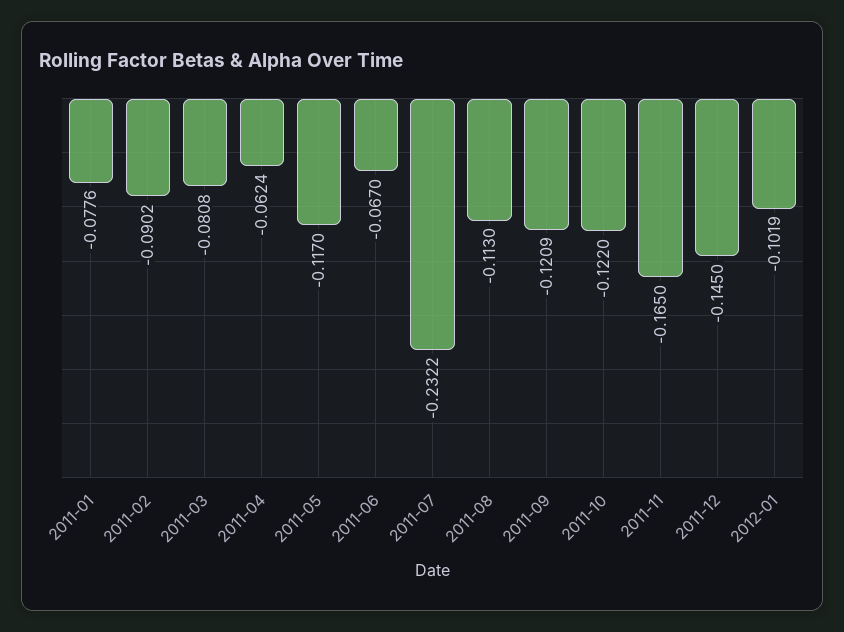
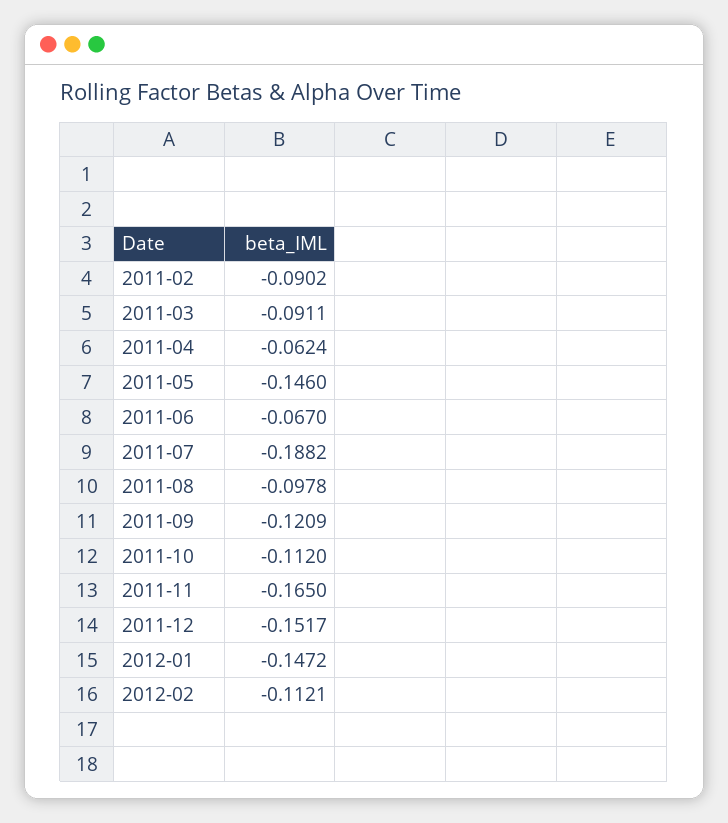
2011-01: -0.0776 -> none
2011-03: -0.0808 -> -0.0911
2011-05: -0.117 -> -0.146
2011-07: -0.2322 -> -0.1882
2011-08: -0.113 -> -0.0978
2011-10: -0.122 -> -0.112
2011-12: -0.145 -> -0.1517
2012-01: -0.1019 -> -0.1472
2012-02: none -> -0.1121

